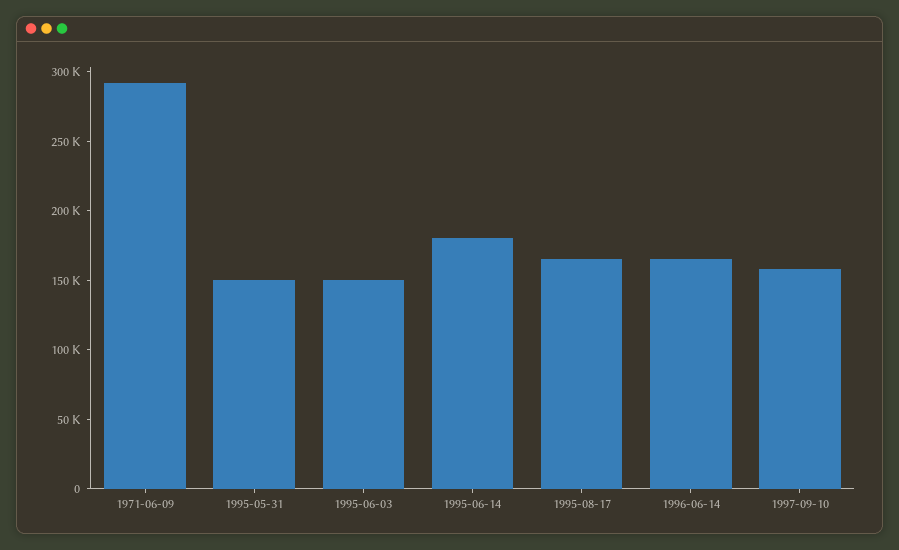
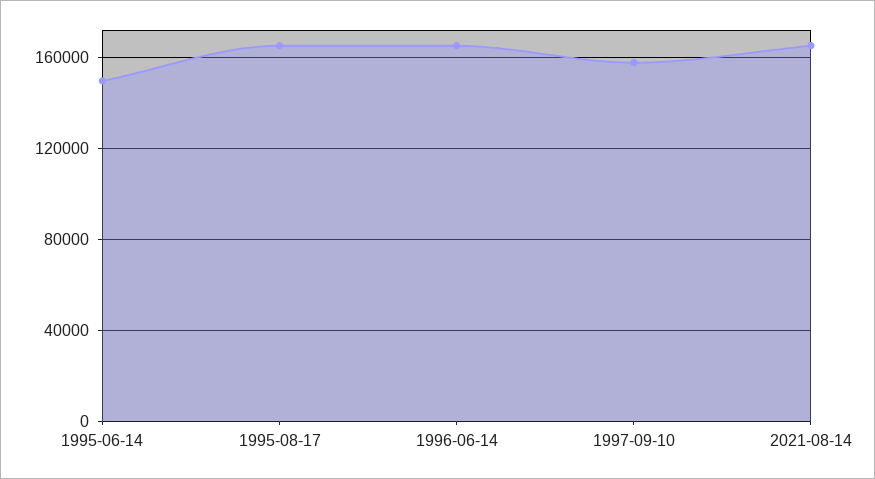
1971-06-09: 290000 -> none
1995-05-31: 150000 -> none
1995-06-03: 150000 -> none
1995-06-14: 180000 -> 150000
2021-08-14: none -> 165000

